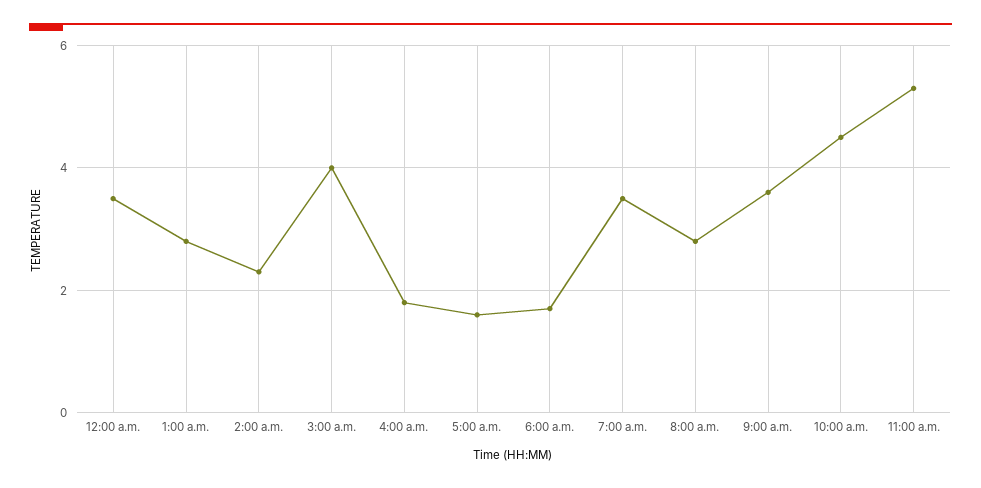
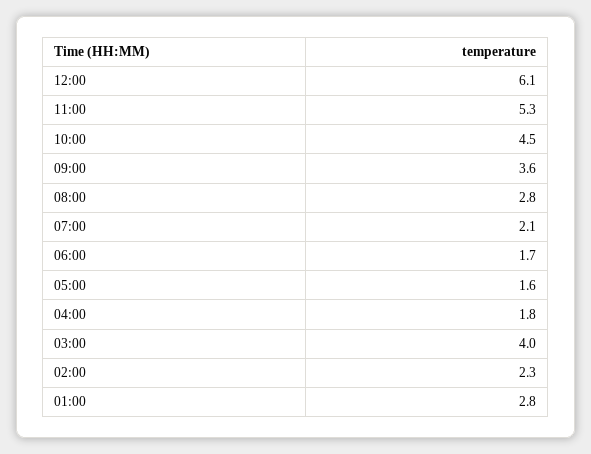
12:00 a.m.: 3.5 -> none
7:00 a.m.: 3.5 -> 2.1
12:00: none -> 6.1

